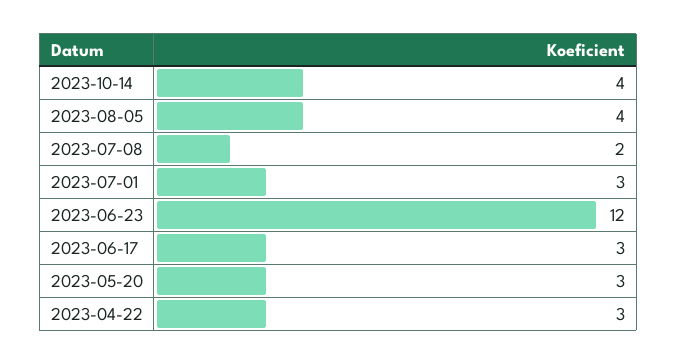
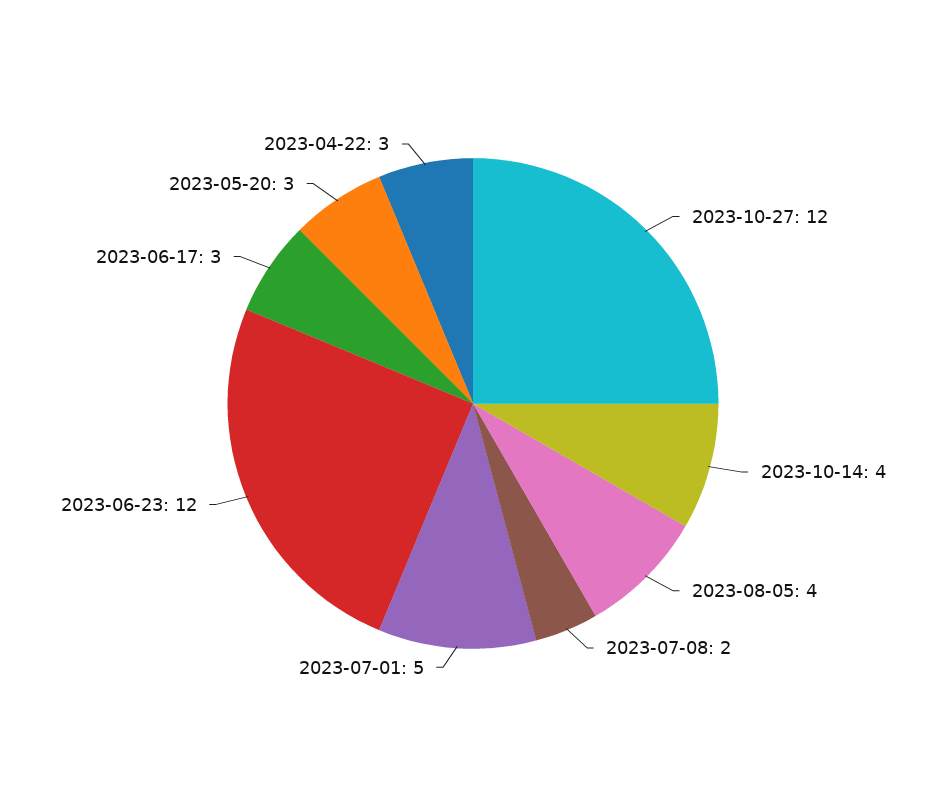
2023-07-01: 3 -> 5
2023-10-27: none -> 12

